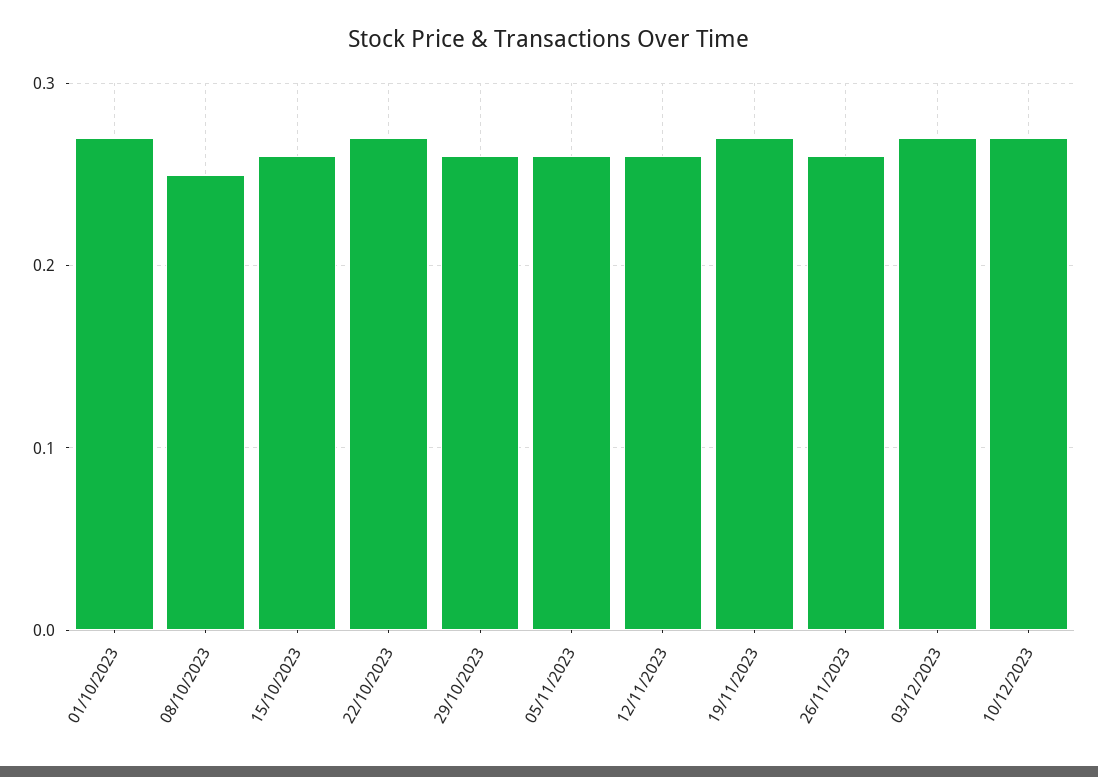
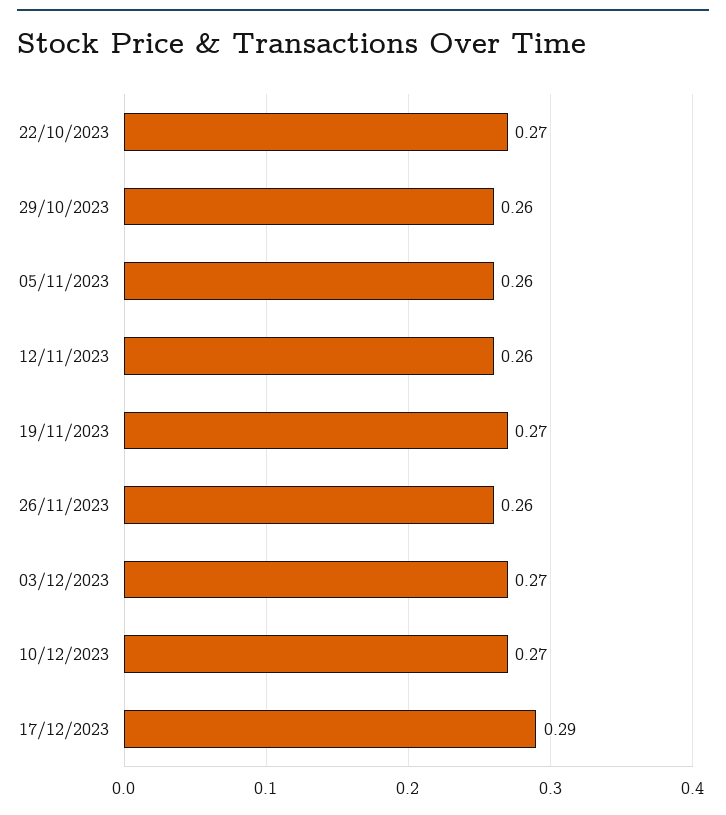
01/10/2023: 0.27 -> none
08/10/2023: 0.25 -> none
15/10/2023: 0.26 -> none
17/12/2023: none -> 0.29

